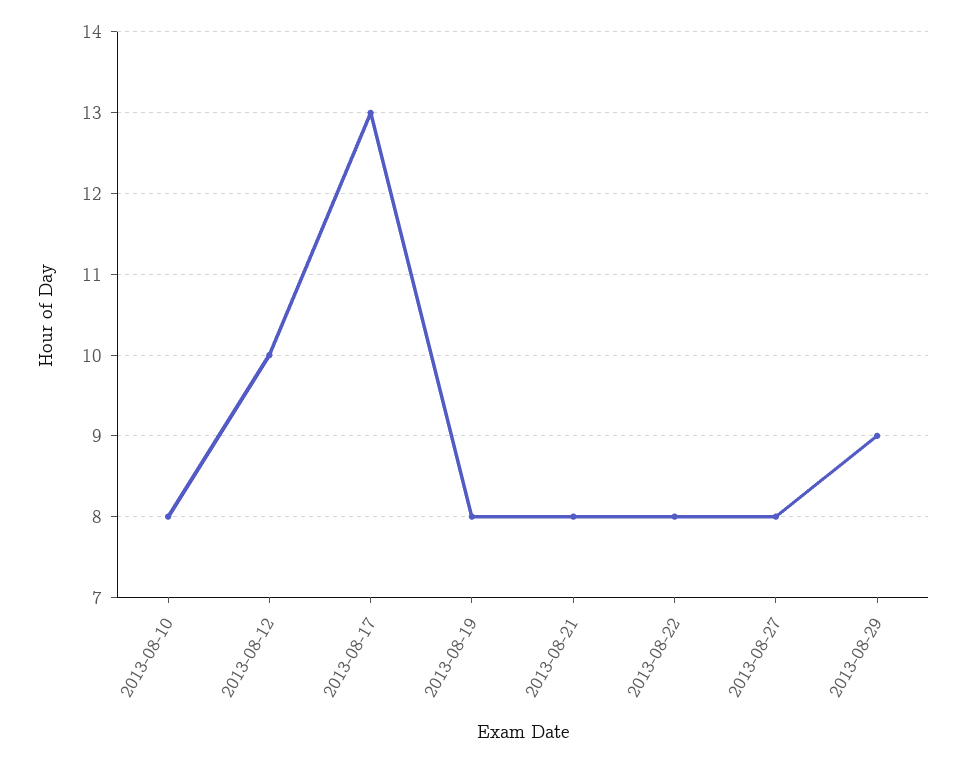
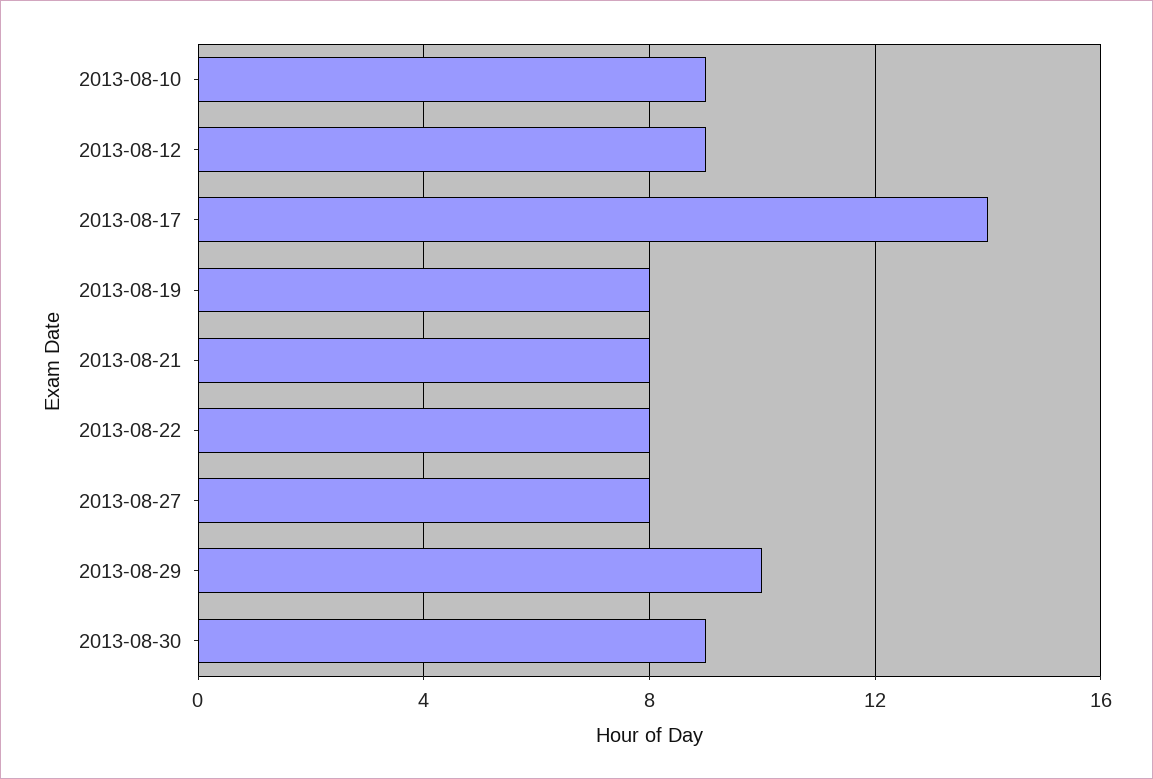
2013-08-10: 8 -> 9
2013-08-12: 10 -> 9
2013-08-17: 13 -> 14
2013-08-29: 9 -> 10
2013-08-30: none -> 9

